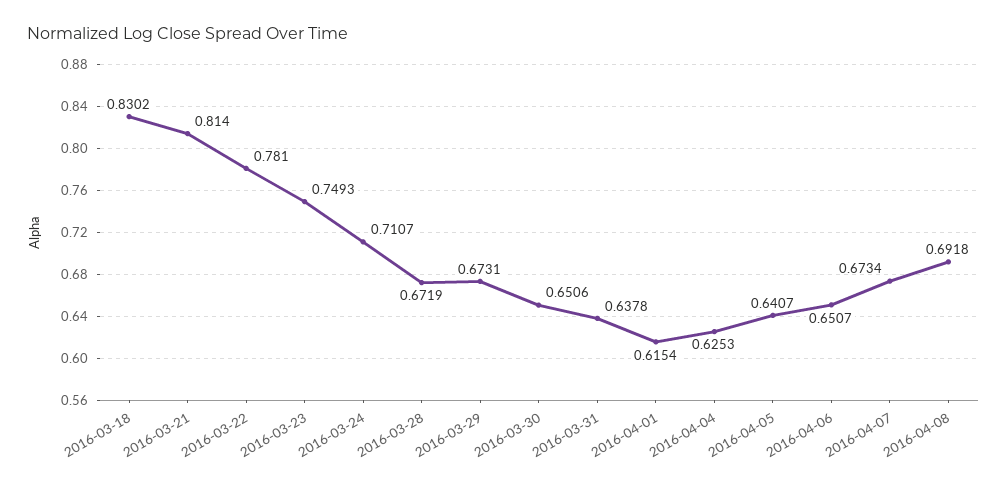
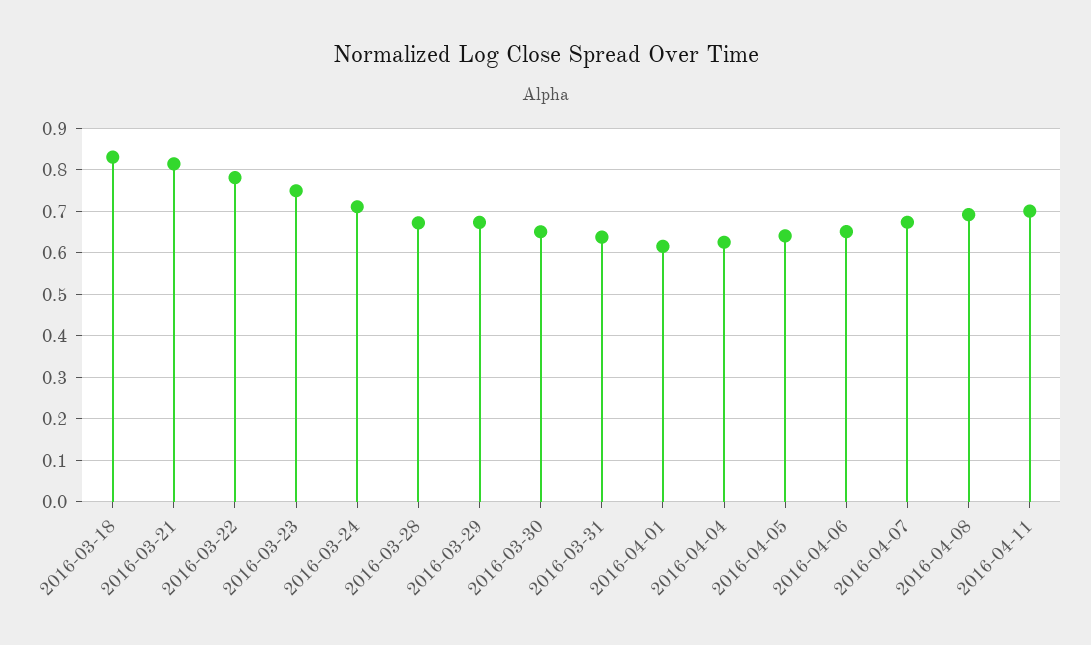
2016-04-11: none -> 0.7

